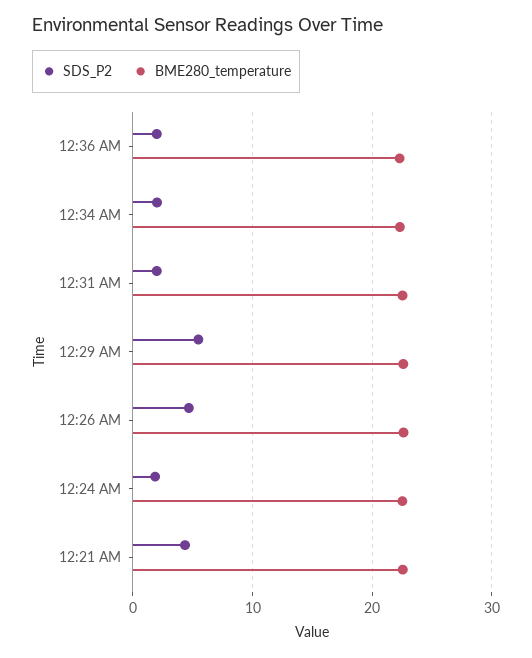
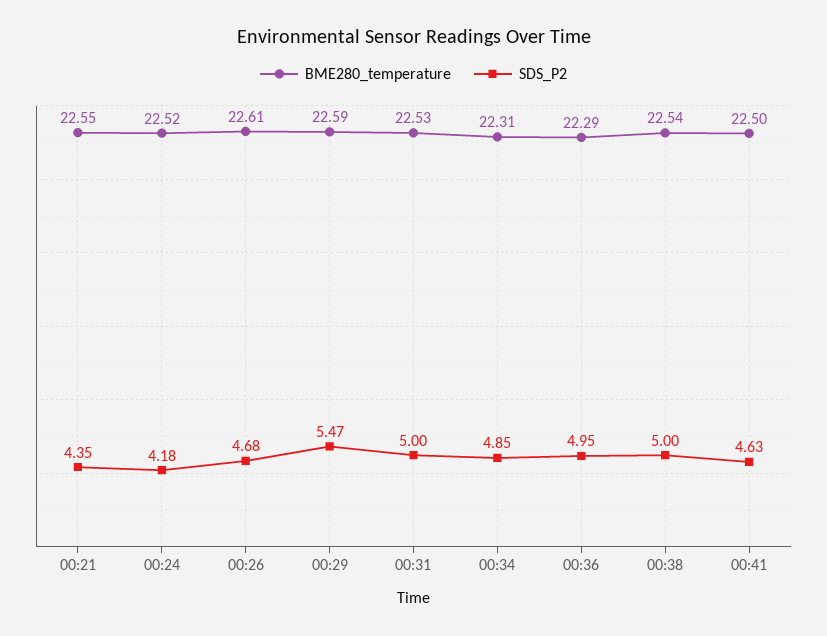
SDS_P2, 12:36 AM: 2 -> 4.95
SDS_P2, 12:34 AM: 2 -> 4.85
SDS_P2, 12:31 AM: 2 -> 5
SDS_P2, 12:24 AM: 2 -> 4.18
BME280_temperature, 00:38: none -> 22.54
SDS_P2, 00:38: none -> 5
BME280_temperature, 00:41: none -> 22.5
SDS_P2, 00:41: none -> 4.63

